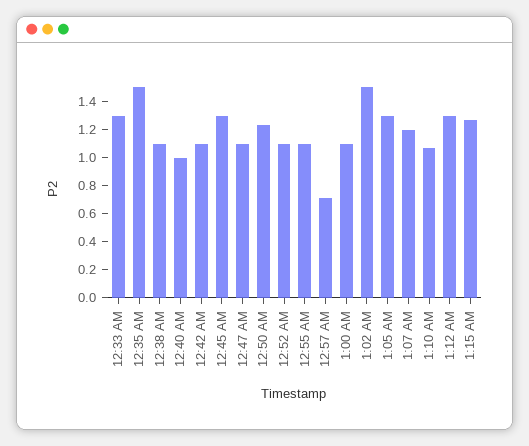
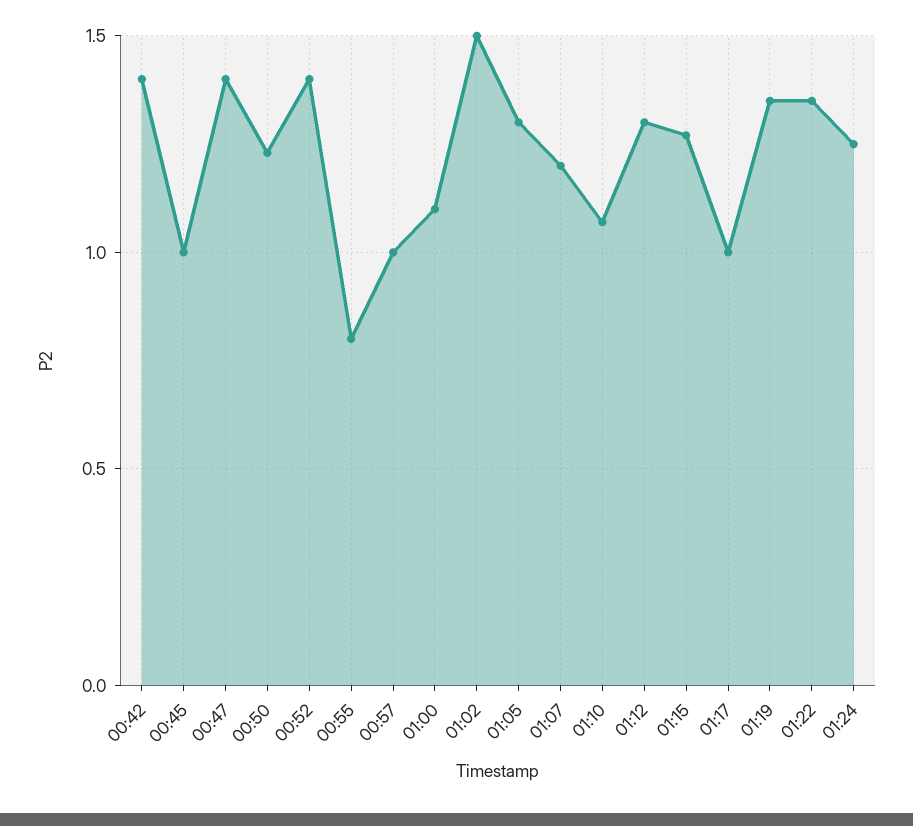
12:33 AM: 1.3 -> none
12:35 AM: 1.5 -> none
12:38 AM: 1.1 -> none
12:40 AM: 1 -> none
12:42 AM: 1.1 -> 1.4
12:45 AM: 1.3 -> 1
12:47 AM: 1.1 -> 1.4
12:52 AM: 1.1 -> 1.4
12:55 AM: 1.1 -> 0.8
12:57 AM: 0.7 -> 1
01:17: none -> 1
01:19: none -> 1.35
01:22: none -> 1.35
01:24: none -> 1.25

